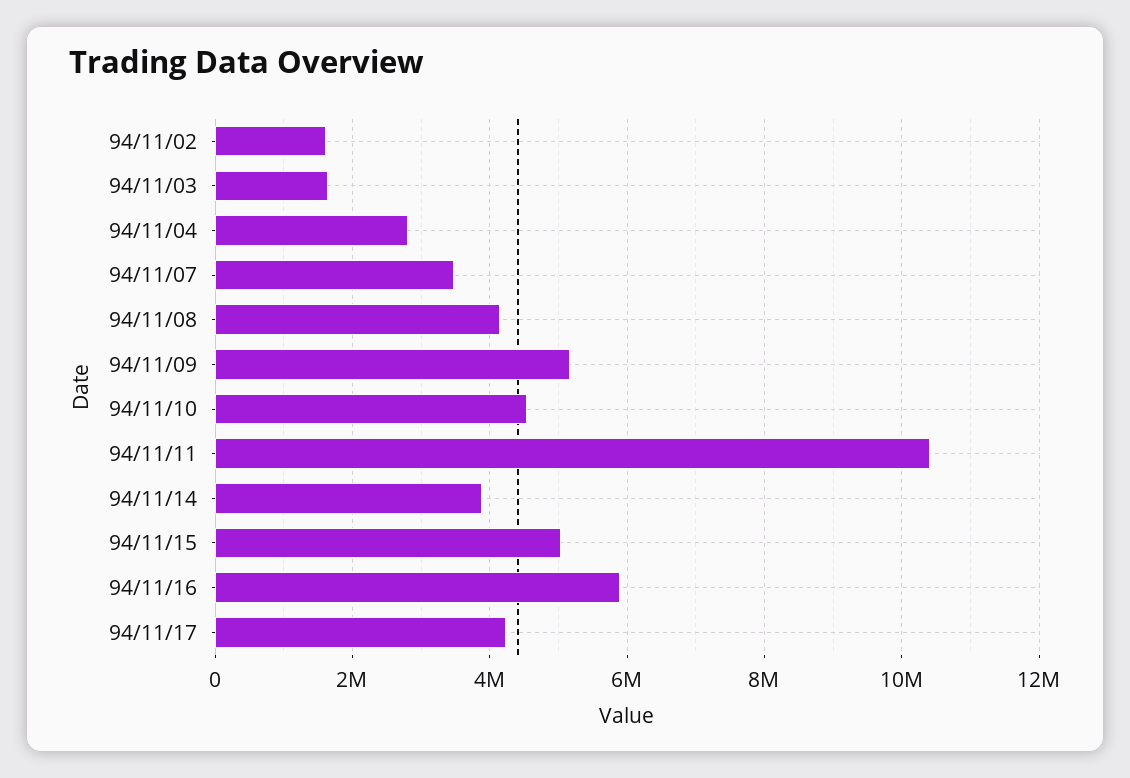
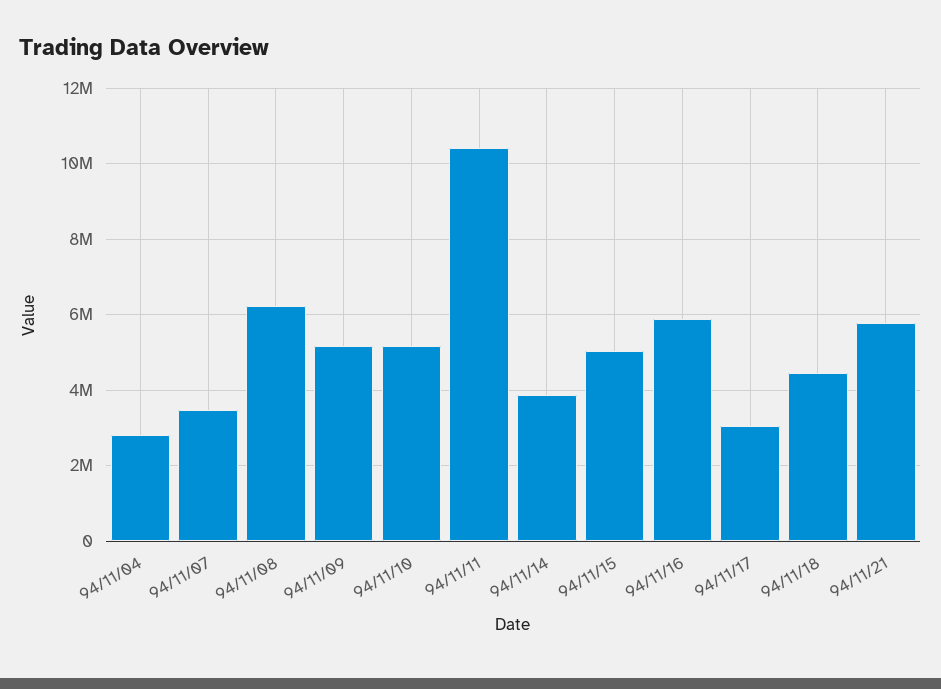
94/11/02: 1600000 -> none
94/11/03: 1600000 -> none
94/11/08: 4200000 -> 6200000
94/11/10: 4600000 -> 5200000
94/11/17: 4200000 -> 3000000
94/11/18: none -> 4400000
94/11/21: none -> 5800000

